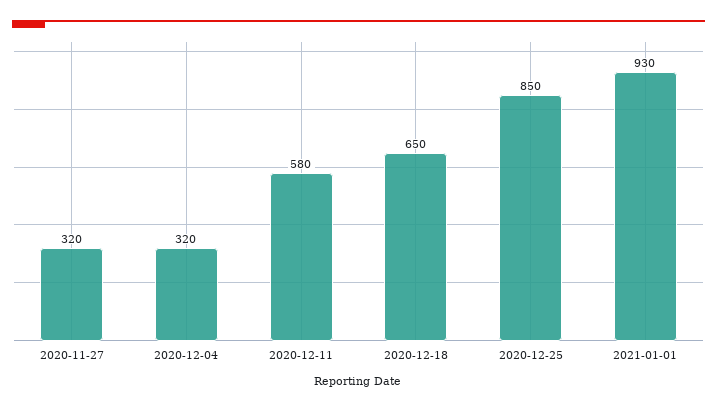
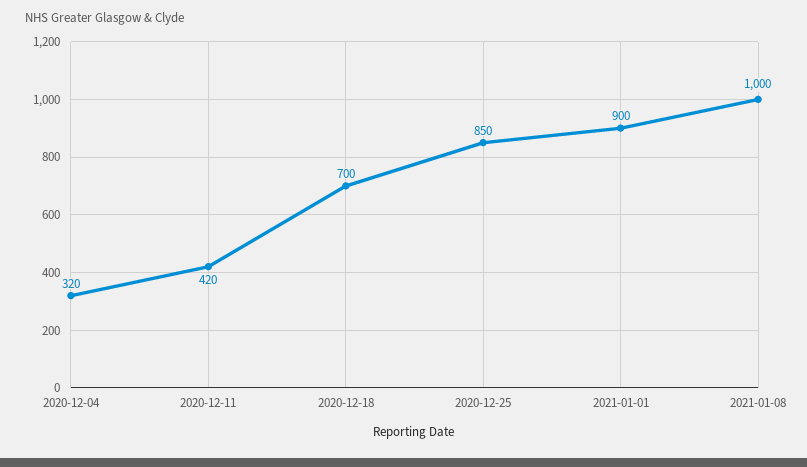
2020-11-27: 320 -> none
2020-12-11: 580 -> 420
2020-12-18: 650 -> 700
2021-01-01: 930 -> 900
2021-01-08: none -> 1000

